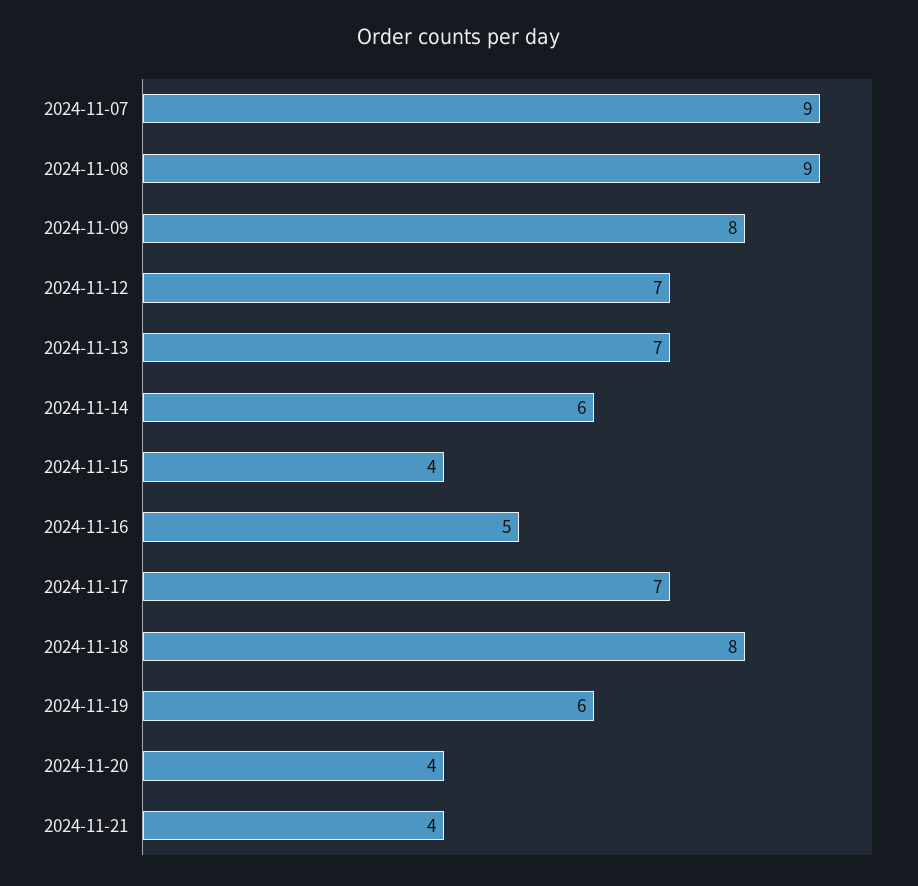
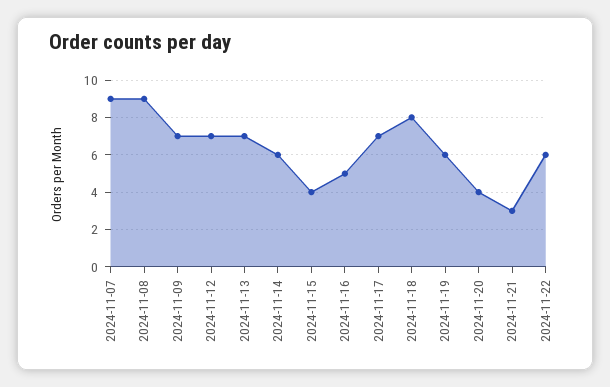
2024-11-09: 8 -> 7
2024-11-21: 4 -> 3
2024-11-22: none -> 6

